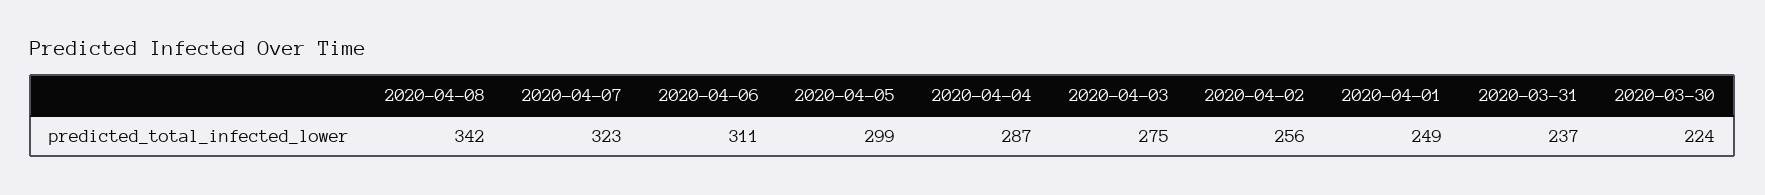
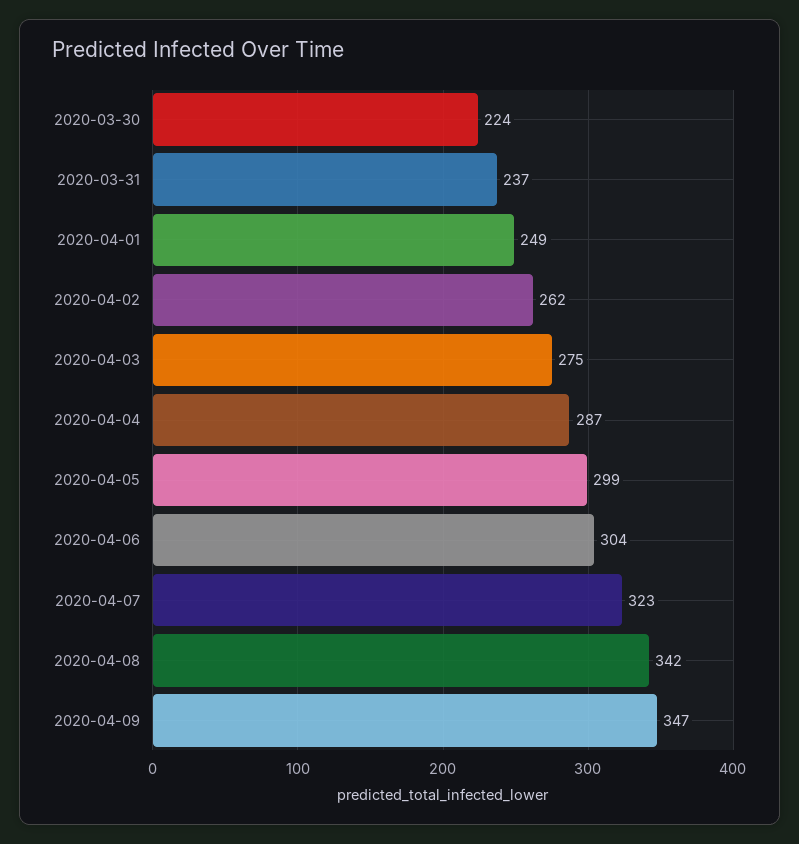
2020-04-06: 311 -> 304
2020-04-02: 256 -> 262
2020-04-09: none -> 347

